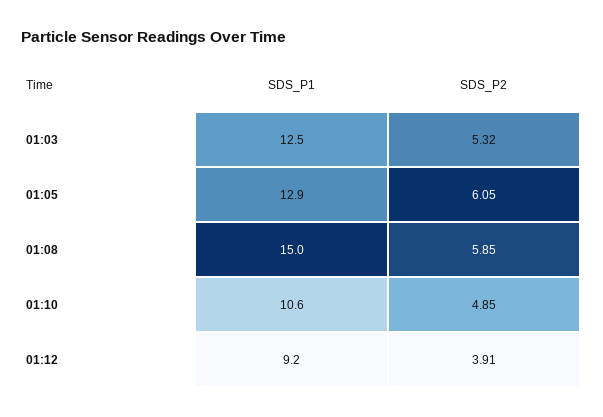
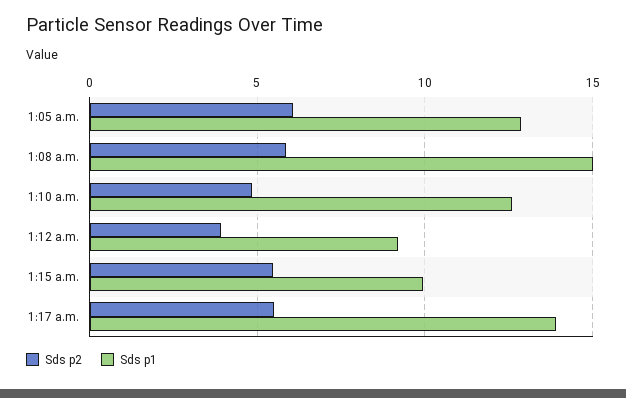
SDS_P1, 01:03: 12.5 -> none
SDS_P2, 01:03: 5.32 -> none
SDS_P1, 01:10: 10.6 -> 12.5
SDS_P2, 1:15 a.m.: none -> 5.5
SDS_P1, 1:15 a.m.: none -> 10
SDS_P2, 1:17 a.m.: none -> 5.5
SDS_P1, 1:17 a.m.: none -> 14

